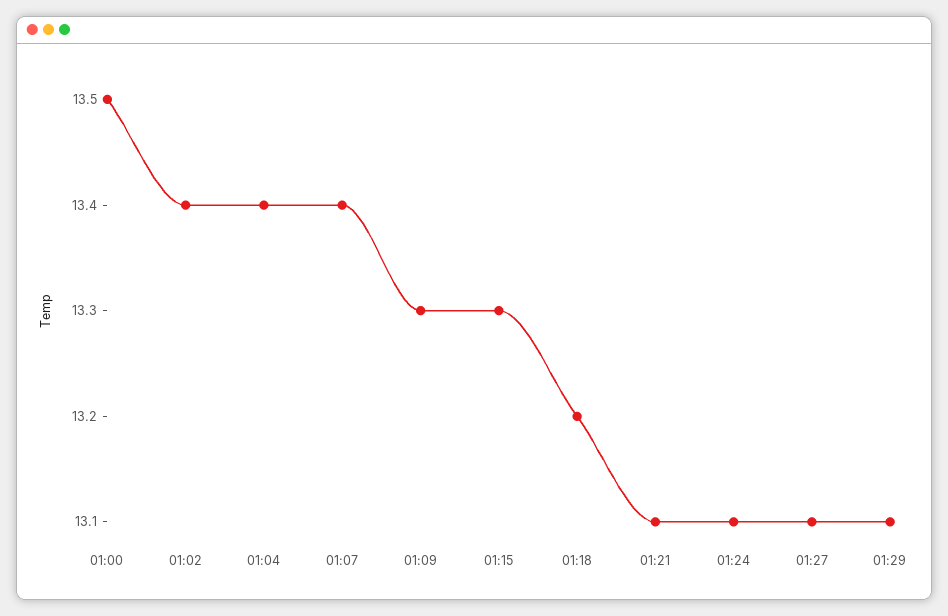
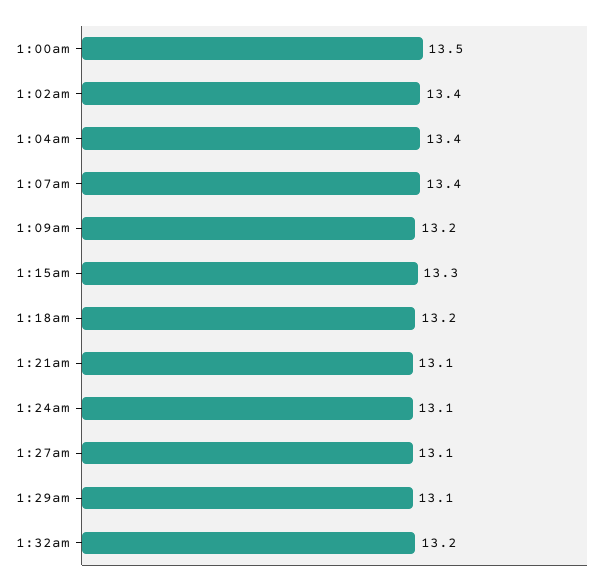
01:09: 13.3 -> 13.2
1:32am: none -> 13.2

